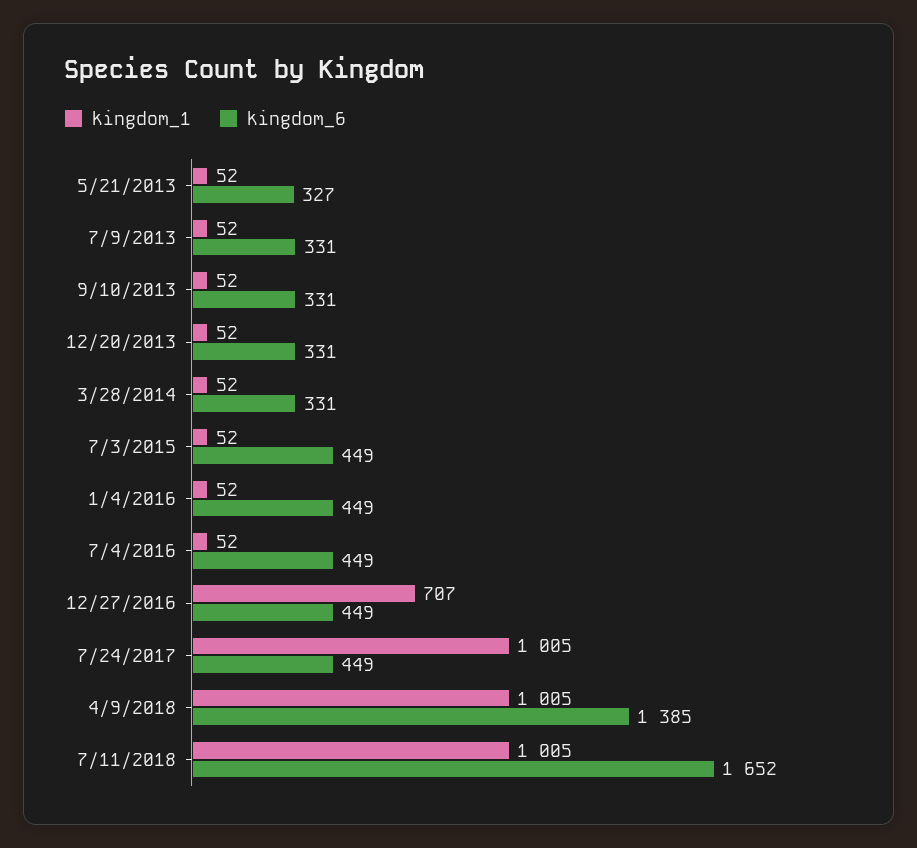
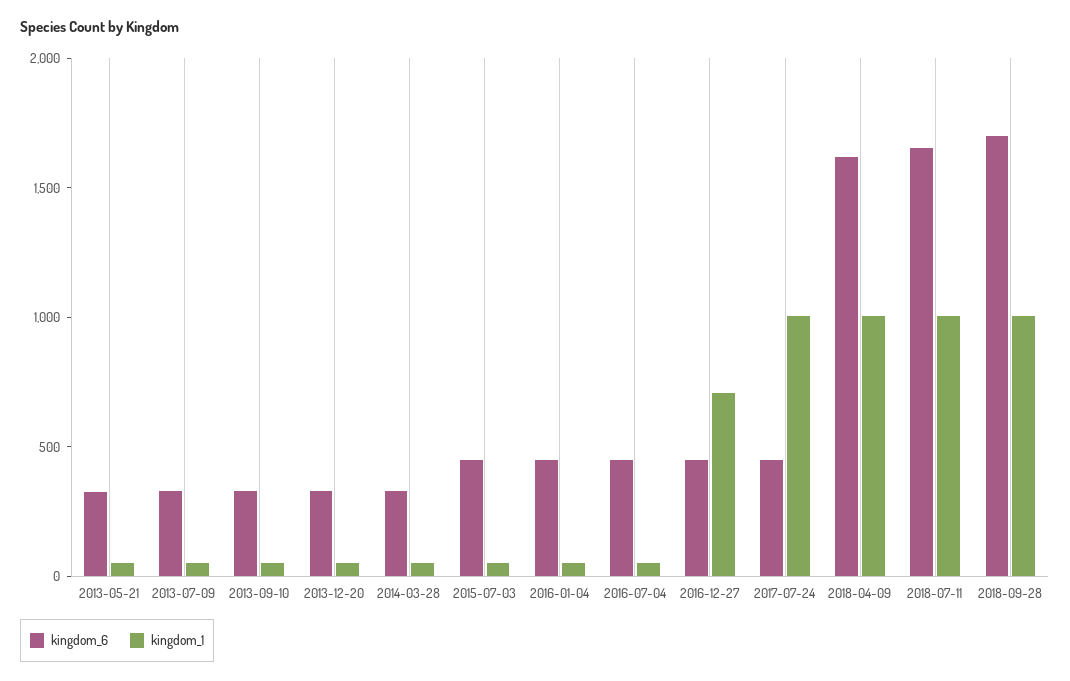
kingdom_6, 4/9/2018: 1385 -> 1600
kingdom_6, 2018-09-28: none -> 1700
kingdom_1, 2018-09-28: none -> 1000

